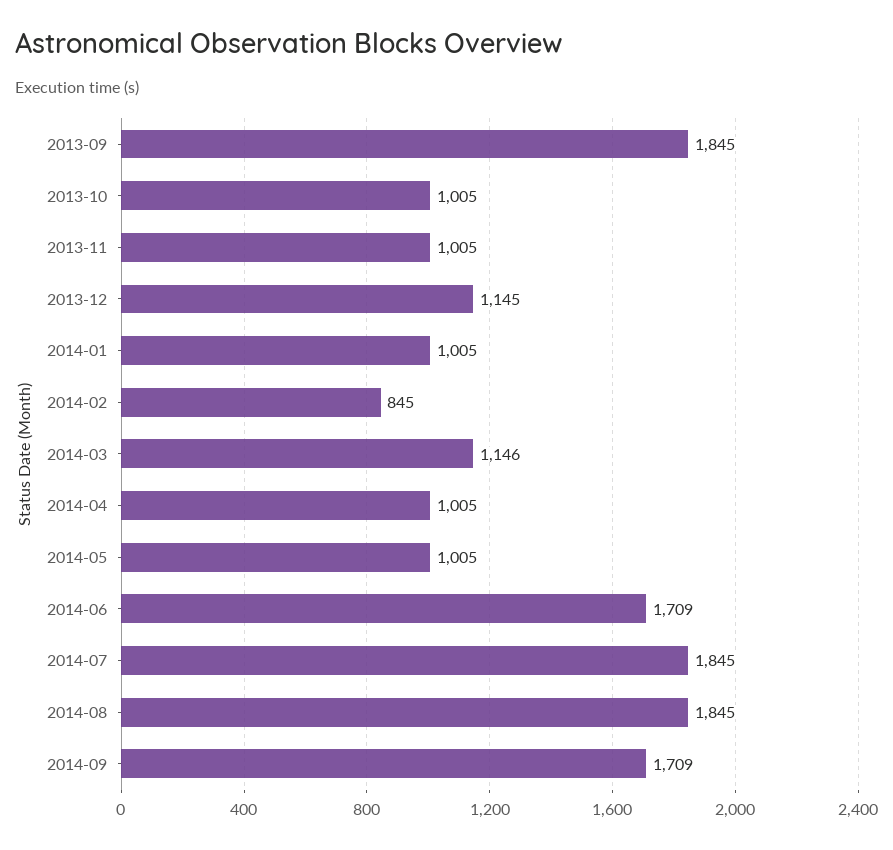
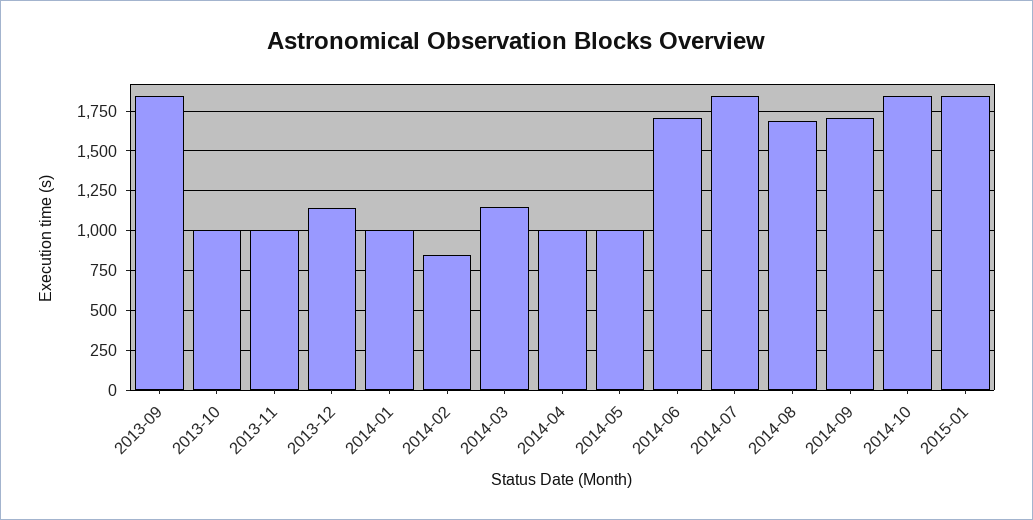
2014-08: 1845 -> 1700
2014-10: none -> 1850
2015-01: none -> 1850

